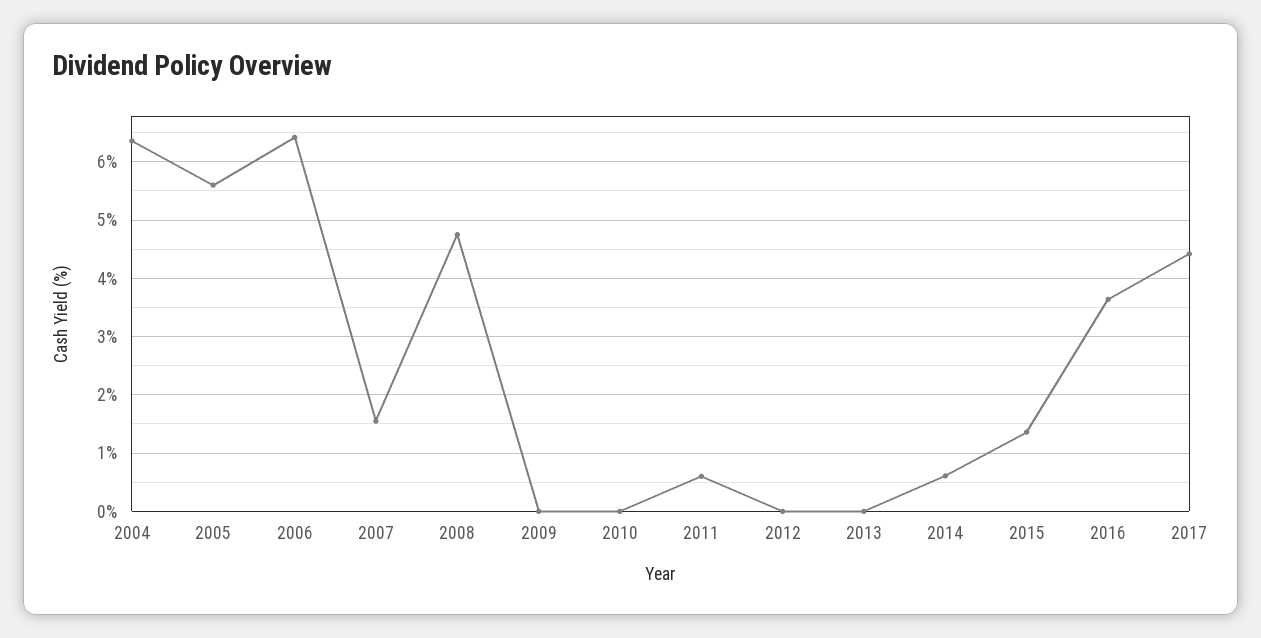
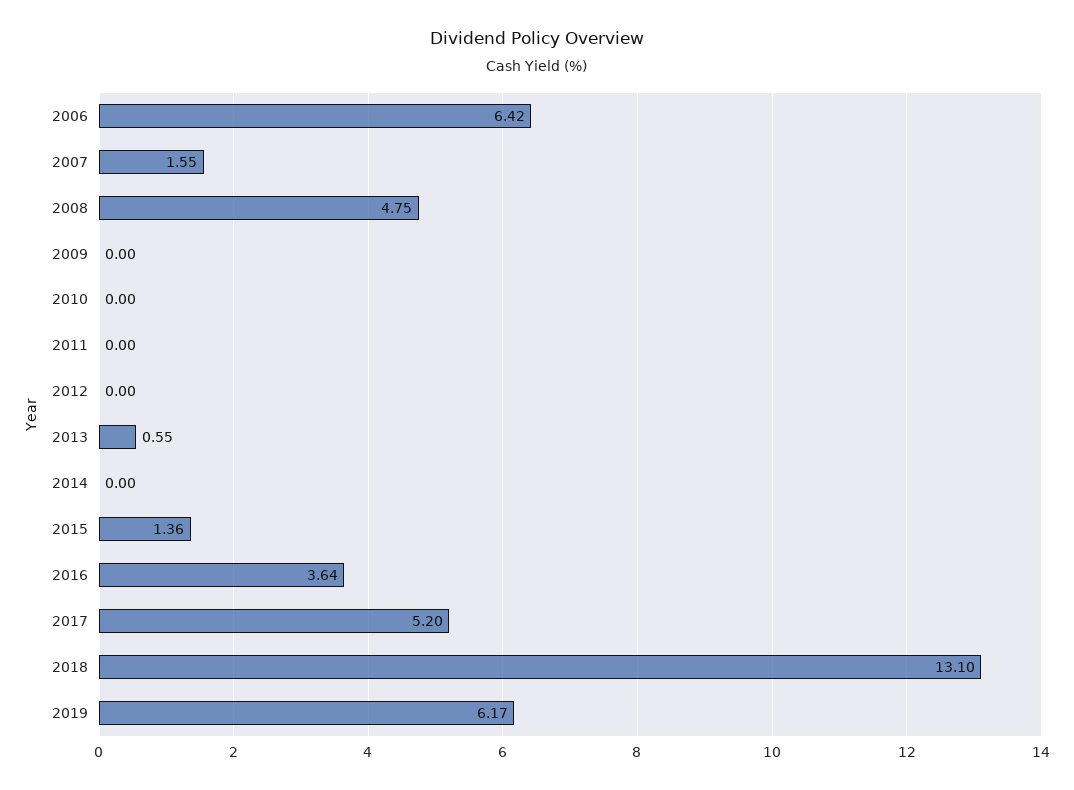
2004: 6.4 -> none
2005: 5.6 -> none
2011: 0.6 -> 0
2013: 0 -> 0.55
2014: 0.6 -> 0
2017: 4.4 -> 5.2
2018: none -> 13.1
2019: none -> 6.17

